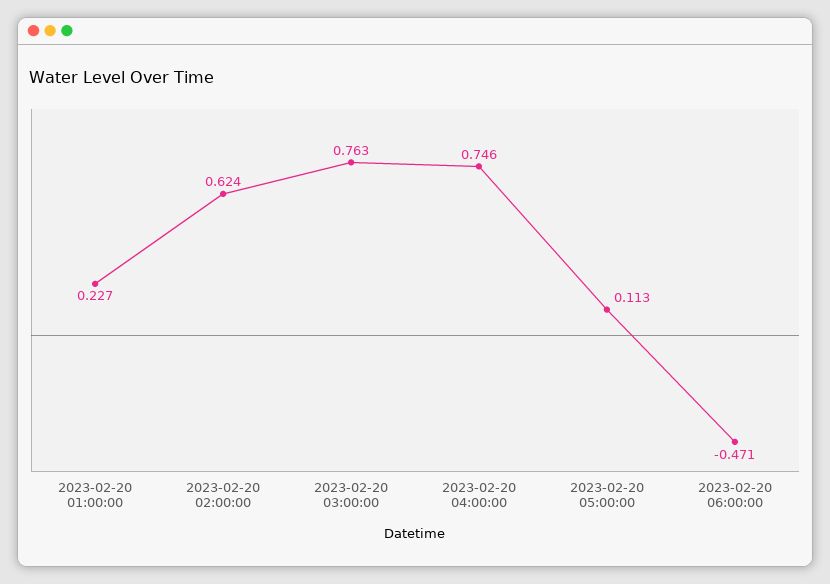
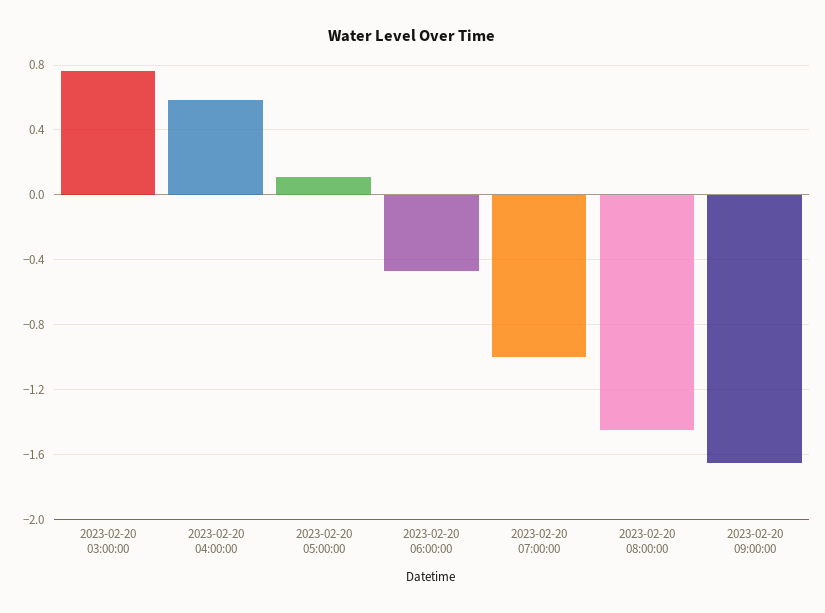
2023-02-20 01:00:00: 0.227 -> none
2023-02-20 02:00:00: 0.624 -> none
2023-02-20 04:00:00: 0.746 -> 0.6
2023-02-20 07:00:00: none -> -1
2023-02-20 08:00:00: none -> -1.45
2023-02-20 09:00:00: none -> -1.65

